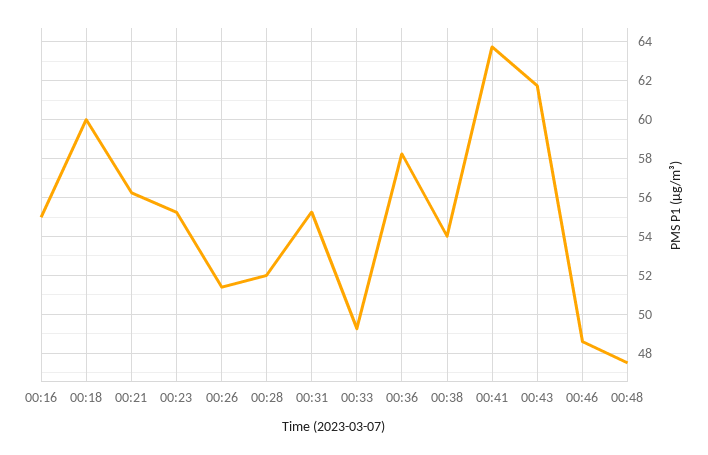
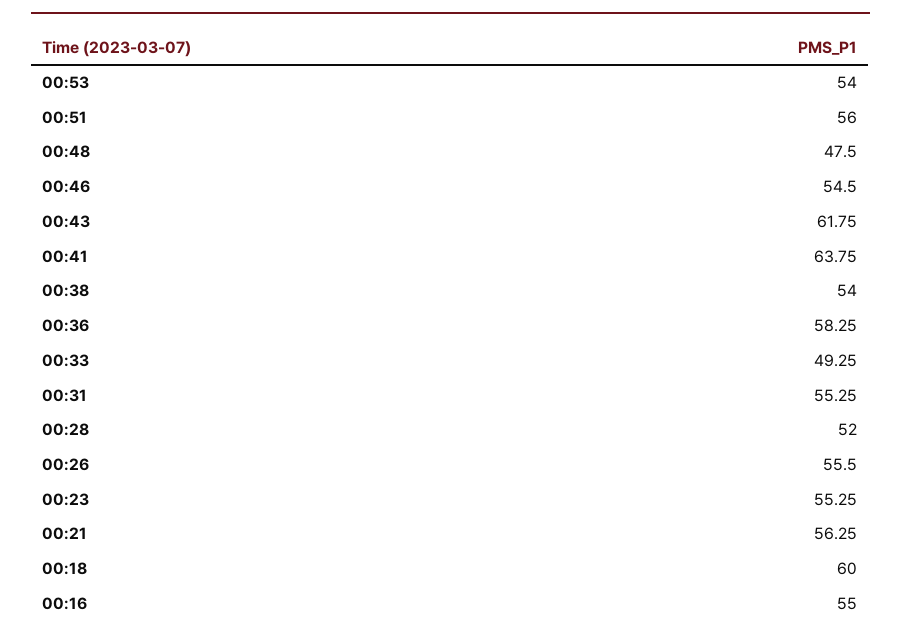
00:26: 51.5 -> 55.5
00:46: 48.5 -> 54.5
00:53: none -> 54
00:51: none -> 56

